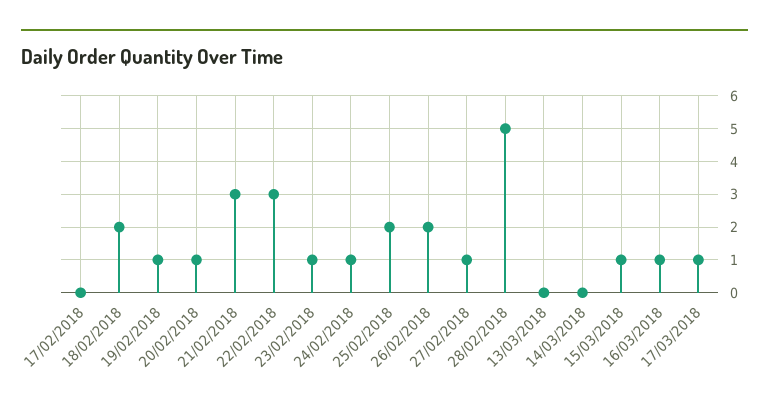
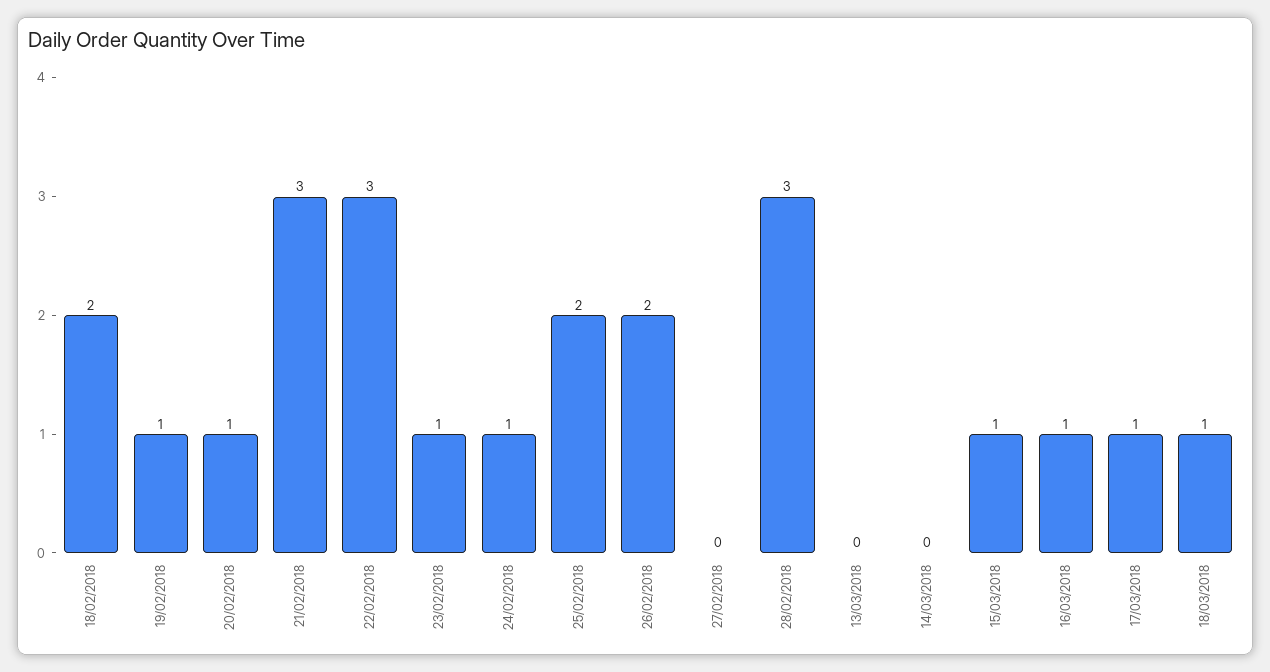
17/02/2018: 0 -> none
27/02/2018: 1 -> 0
28/02/2018: 5 -> 3
18/03/2018: none -> 1

